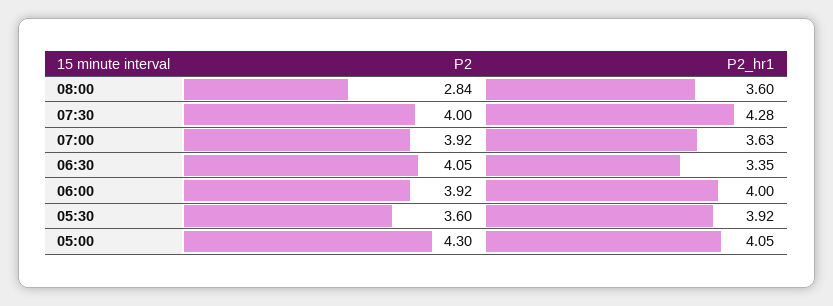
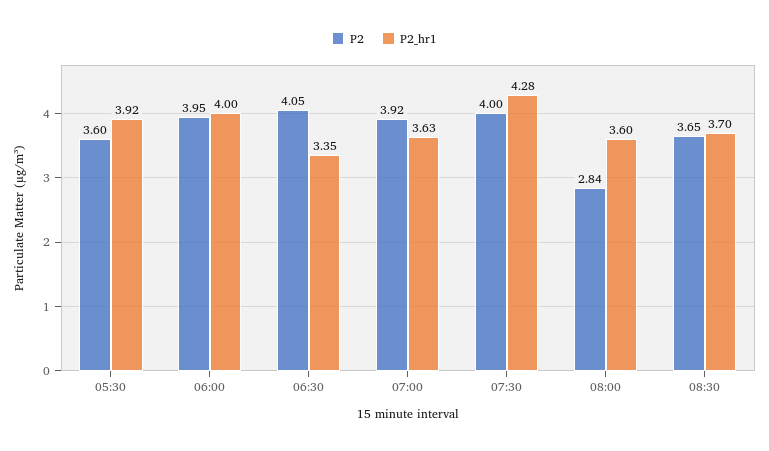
P2, 06:00: 3.92 -> 3.95
P2, 05:00: 4.3 -> none
P2_hr1, 05:00: 4.05 -> none
P2, 08:30: none -> 3.65
P2_hr1, 08:30: none -> 3.7

